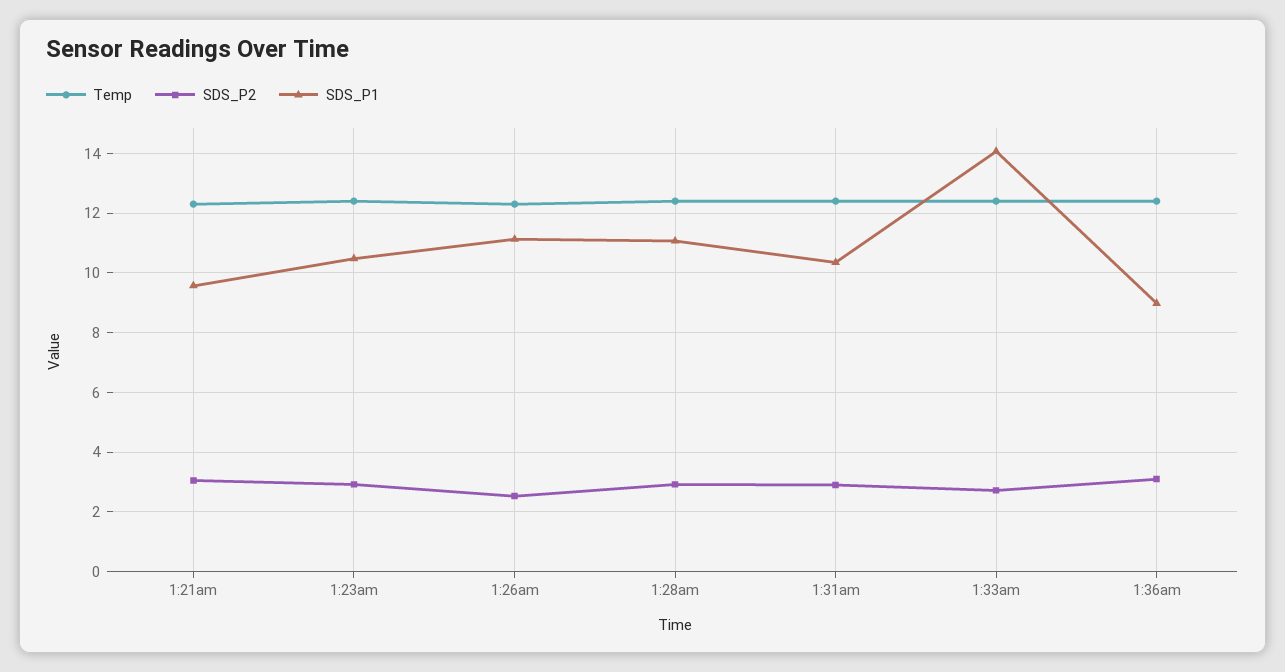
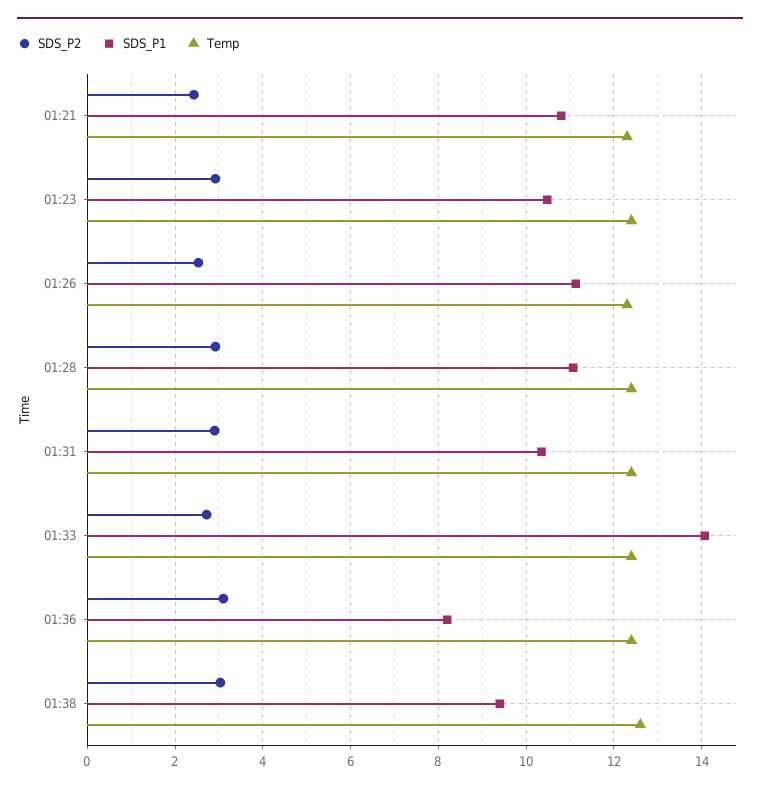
SDS_P2, 1:21am: 3 -> 2.4
SDS_P1, 1:21am: 9.5 -> 10.8
SDS_P1, 1:36am: 9 -> 8.2
SDS_P2, 01:38: none -> 3
SDS_P1, 01:38: none -> 9.4
Temp, 01:38: none -> 12.6

